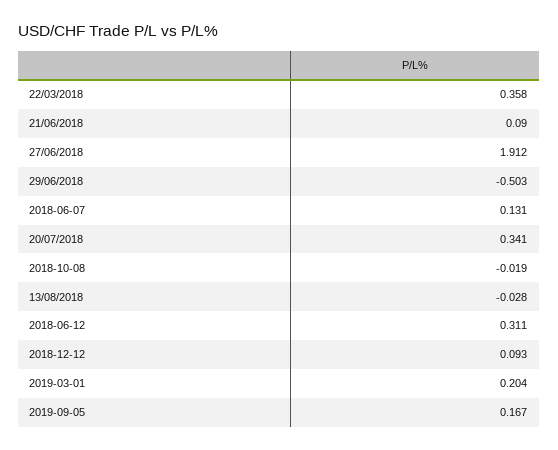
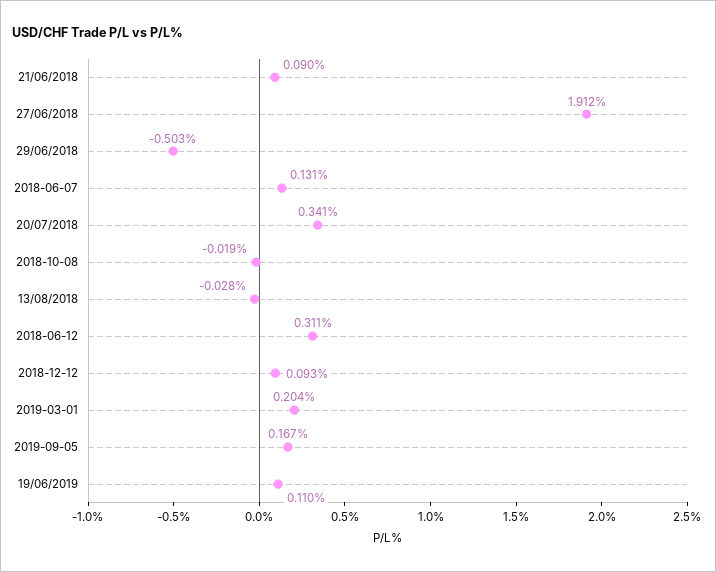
22/03/2018: 0.358 -> none
19/06/2019: none -> 0.11

